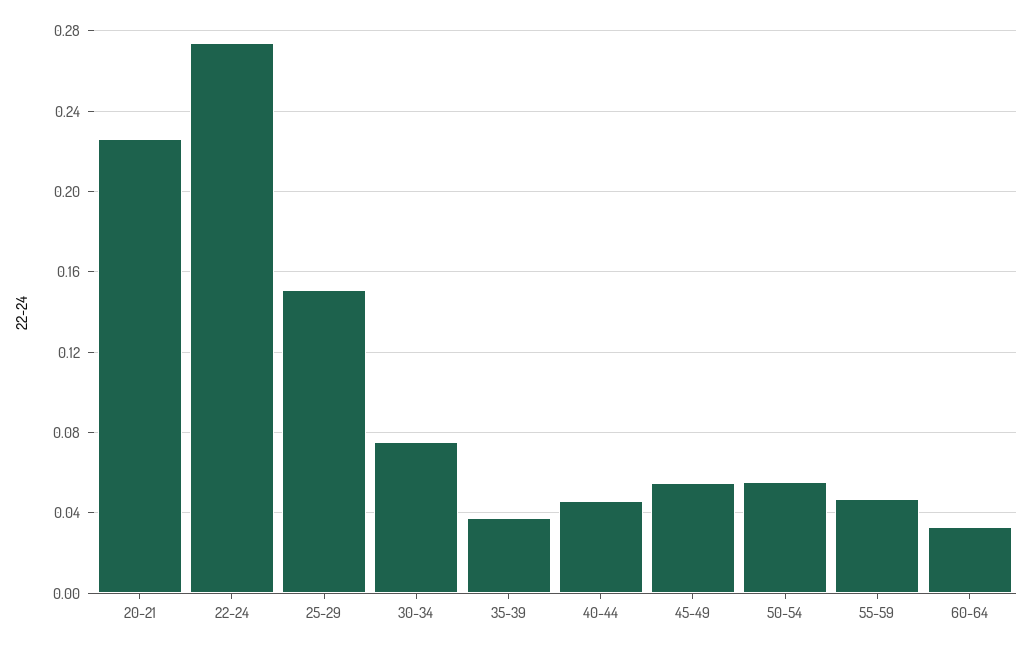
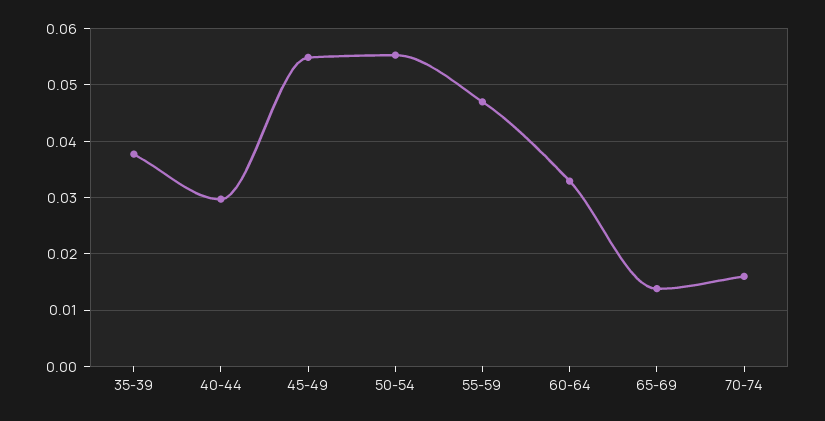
20-21: 0.225 -> none
22-24: 0.275 -> none
25-29: 0.15 -> none
30-34: 0.075 -> none
40-44: 0.045 -> 0.03
65-69: none -> 0.014
70-74: none -> 0.016

